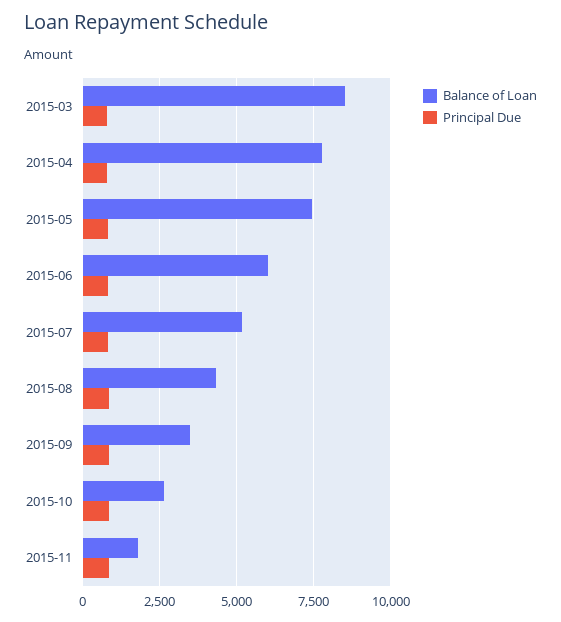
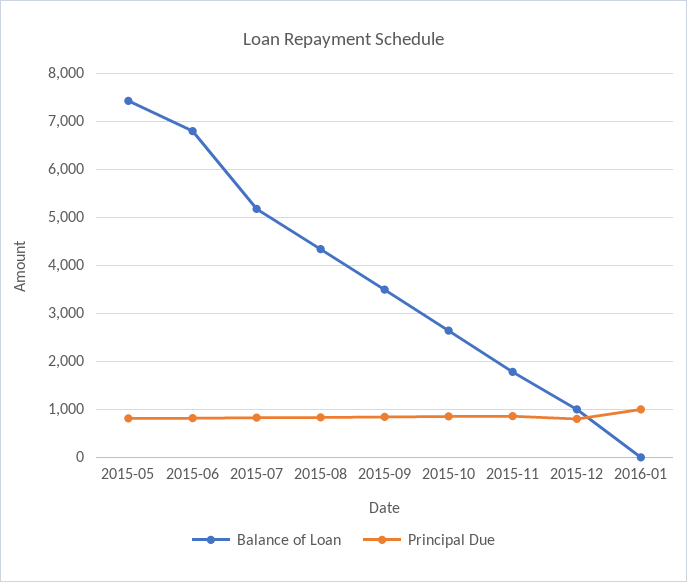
Balance of Loan, 2015-03: 8500 -> none
Principal Due, 2015-03: 750 -> none
Balance of Loan, 2015-04: 7750 -> none
Principal Due, 2015-04: 750 -> none
Balance of Loan, 2015-06: 6000 -> 6800
Balance of Loan, 2015-12: none -> 1000
Principal Due, 2015-12: none -> 800
Balance of Loan, 2016-01: none -> 0
Principal Due, 2016-01: none -> 1000

